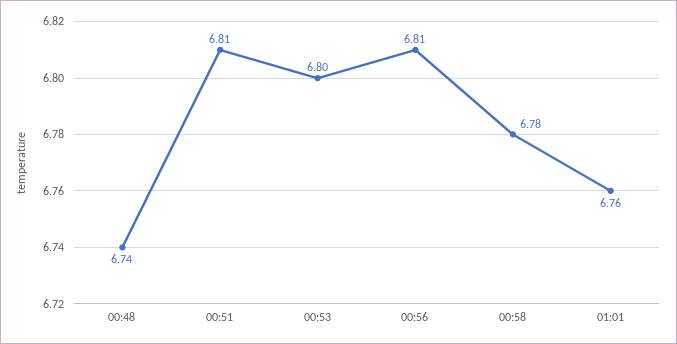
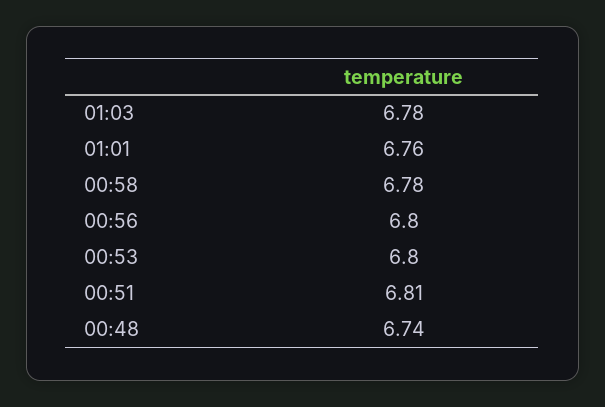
00:56: 6.81 -> 6.8
01:03: none -> 6.78

